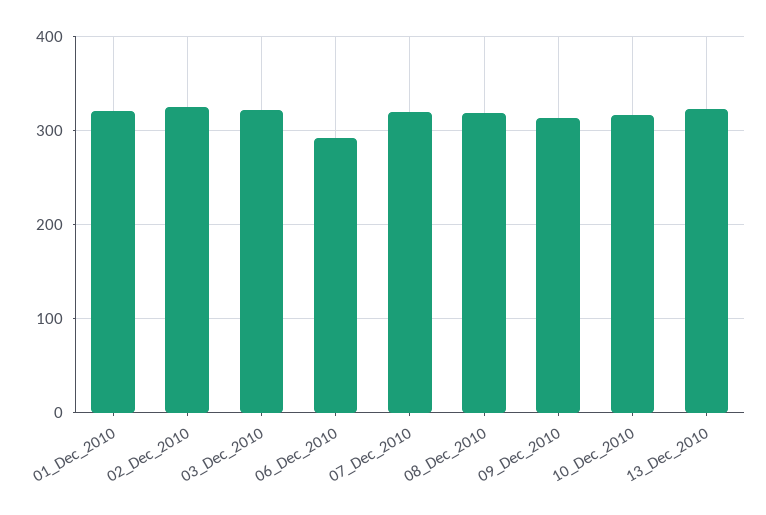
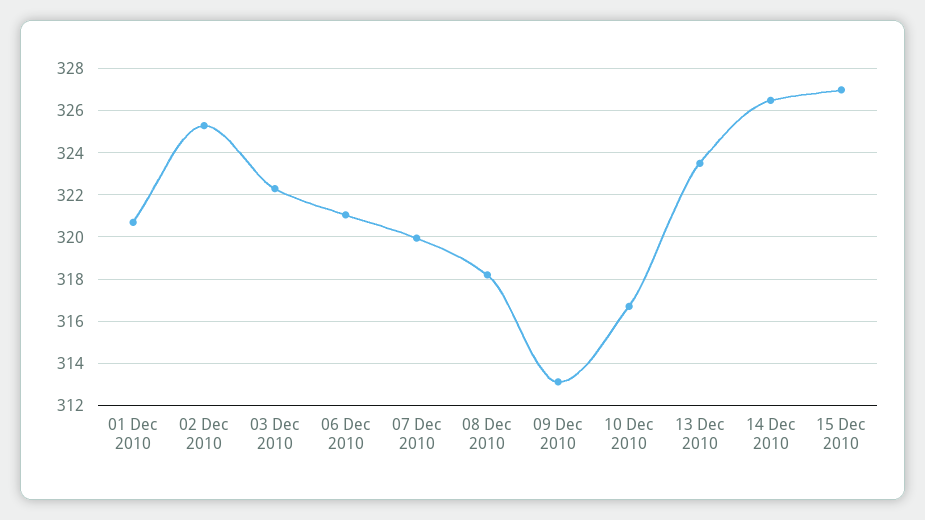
06_Dec_2010: 290 -> 321
14 Dec 2010: none -> 326.5
15 Dec 2010: none -> 327

